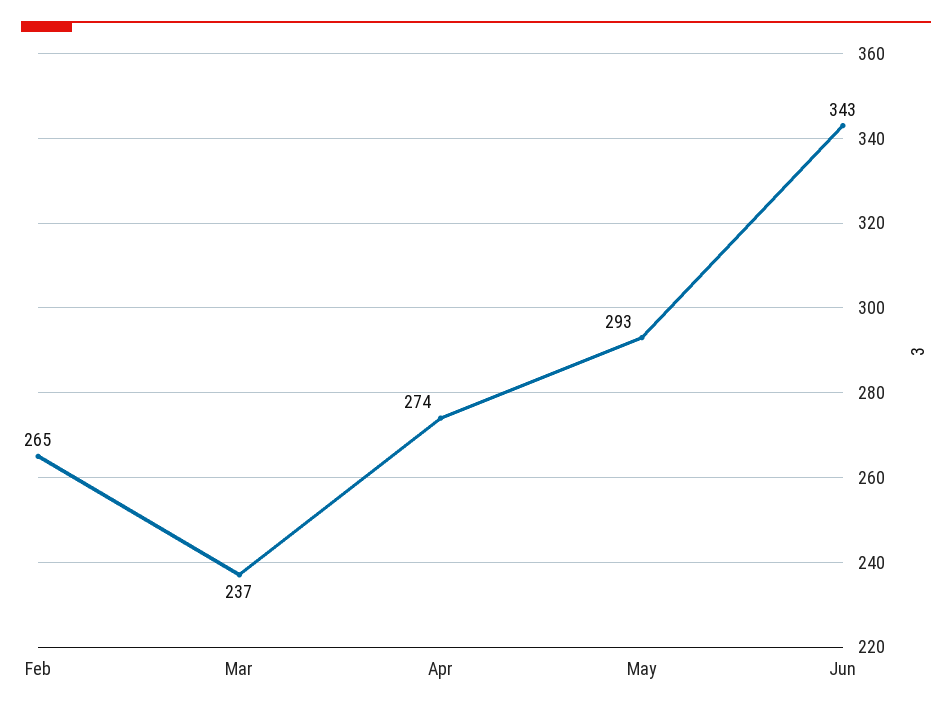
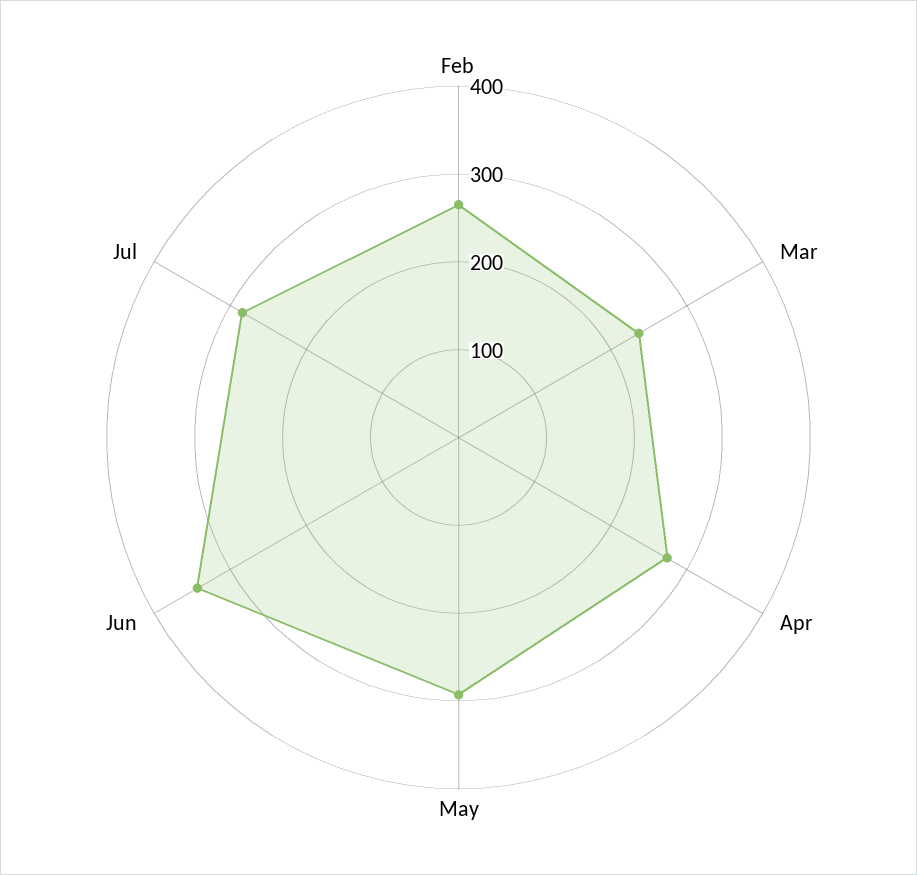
Jul: none -> 280

